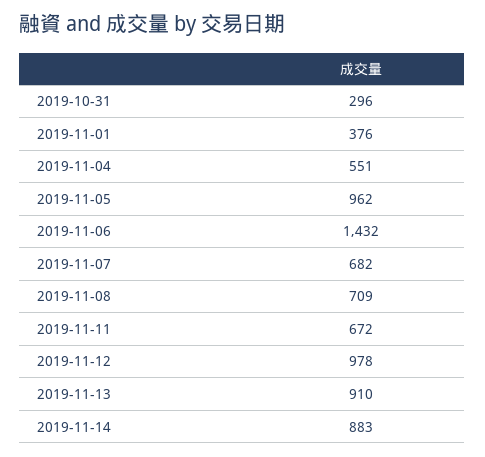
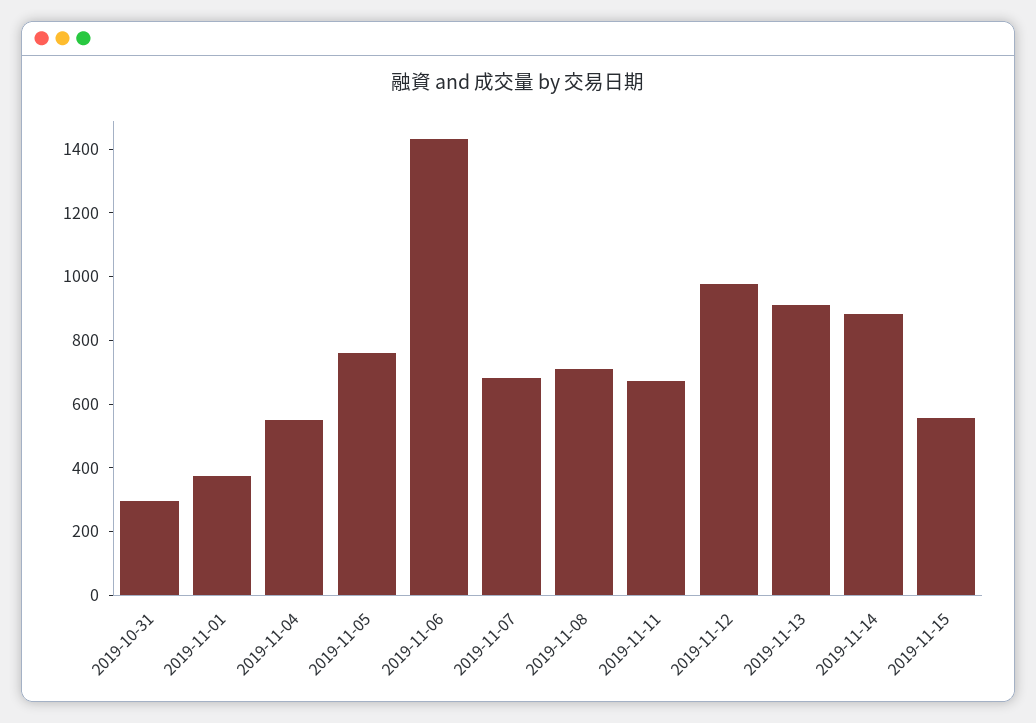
2019-11-05: 962 -> 750
2019-11-15: none -> 550

